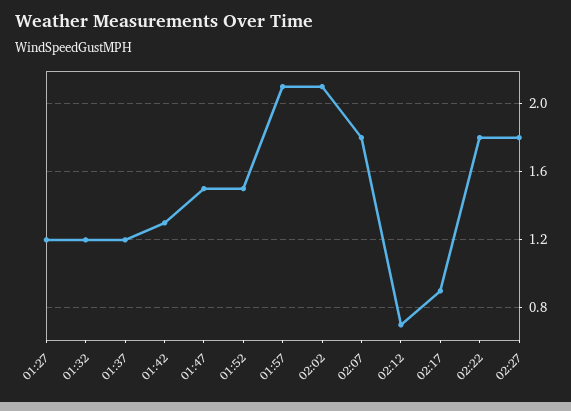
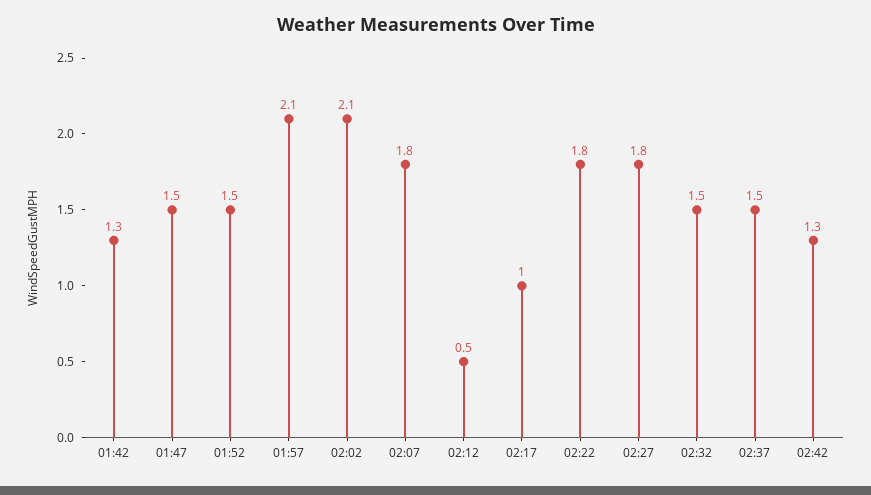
01:27: 1.2 -> none
01:32: 1.2 -> none
01:37: 1.2 -> none
02:12: 0.7 -> 0.5
02:17: 0.9 -> 1
02:32: none -> 1.5
02:37: none -> 1.5
02:42: none -> 1.3

